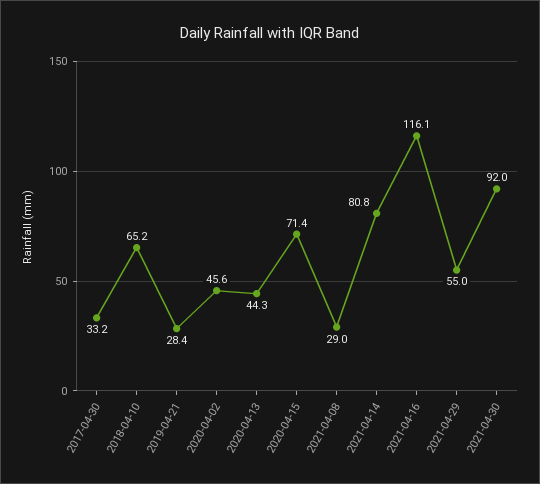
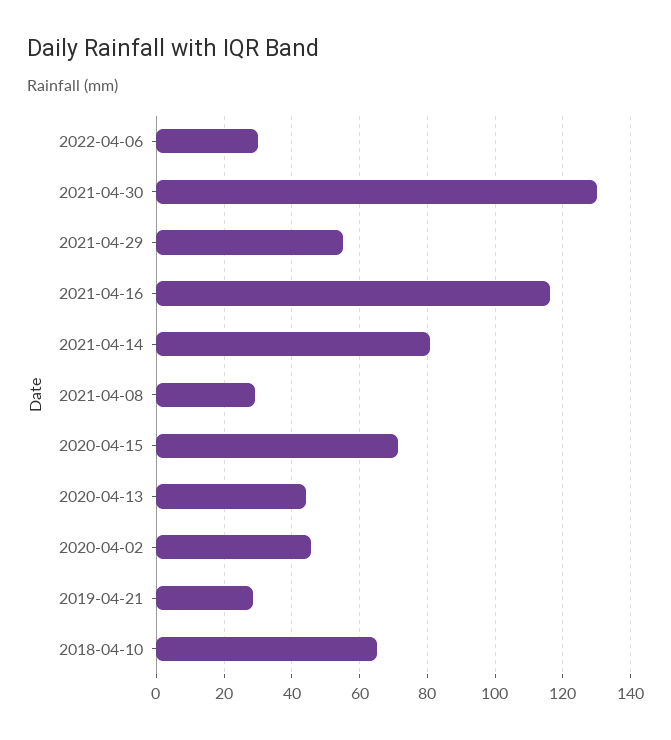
2017-04-30: 33.2 -> none
2021-04-30: 92 -> 130
2022-04-06: none -> 30

